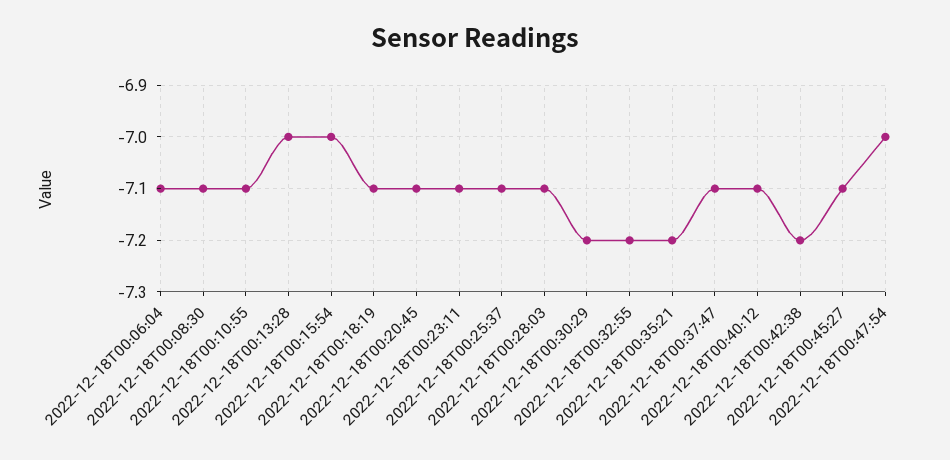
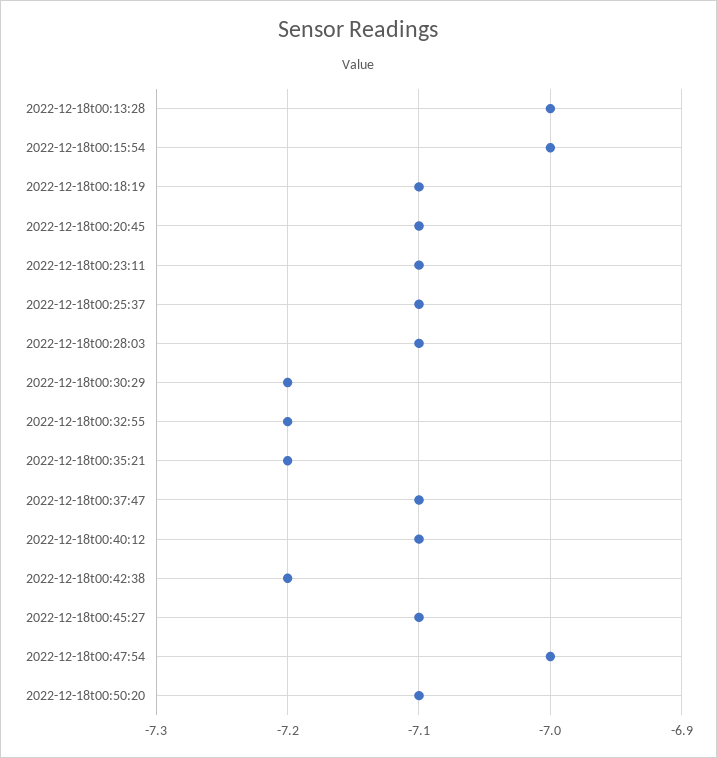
2022-12-18T00:06:04: -7.1 -> none
2022-12-18T00:08:30: -7.1 -> none
2022-12-18T00:10:55: -7.1 -> none
2022-12-18t00:50:20: none -> -7.1

